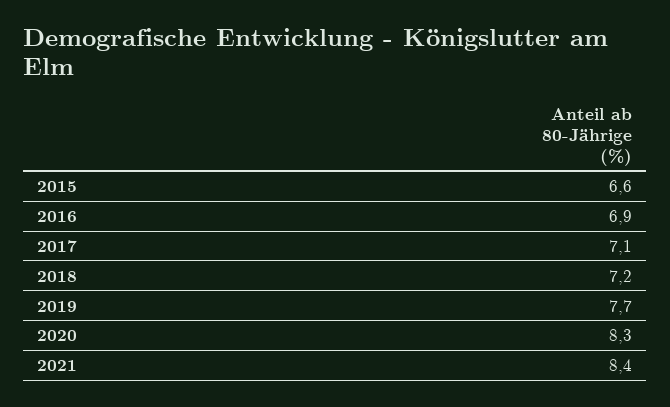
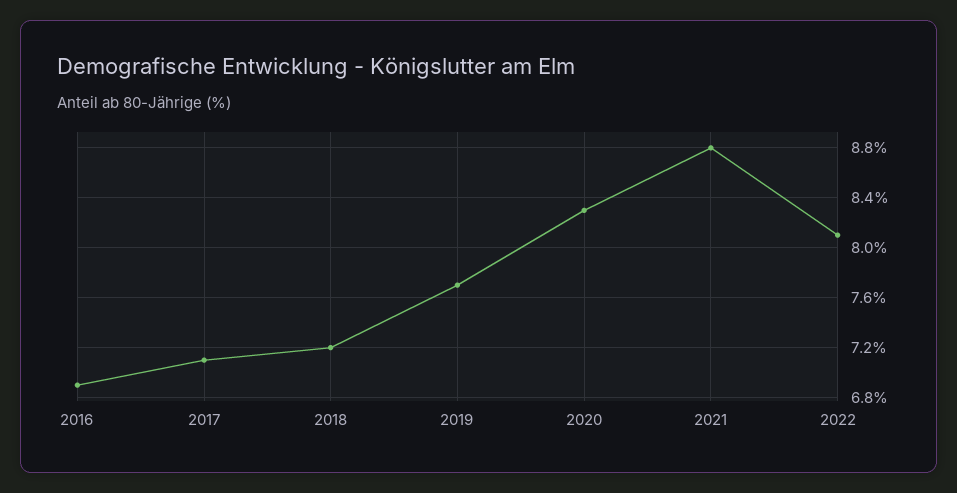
2015: 6.6 -> none
2021: 8.4 -> 8.8
2022: none -> 8.1

